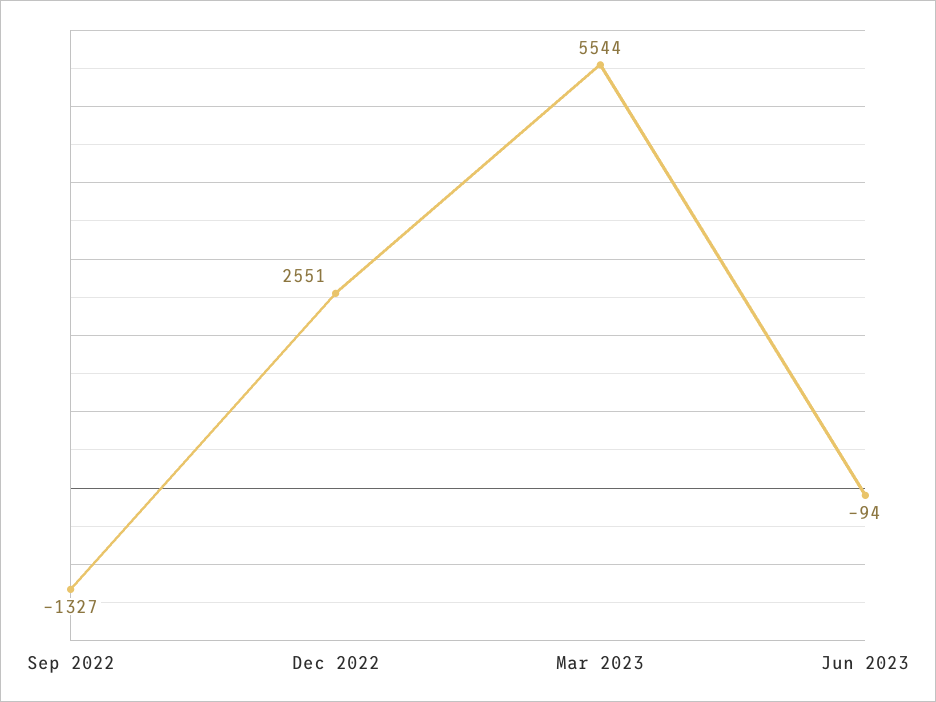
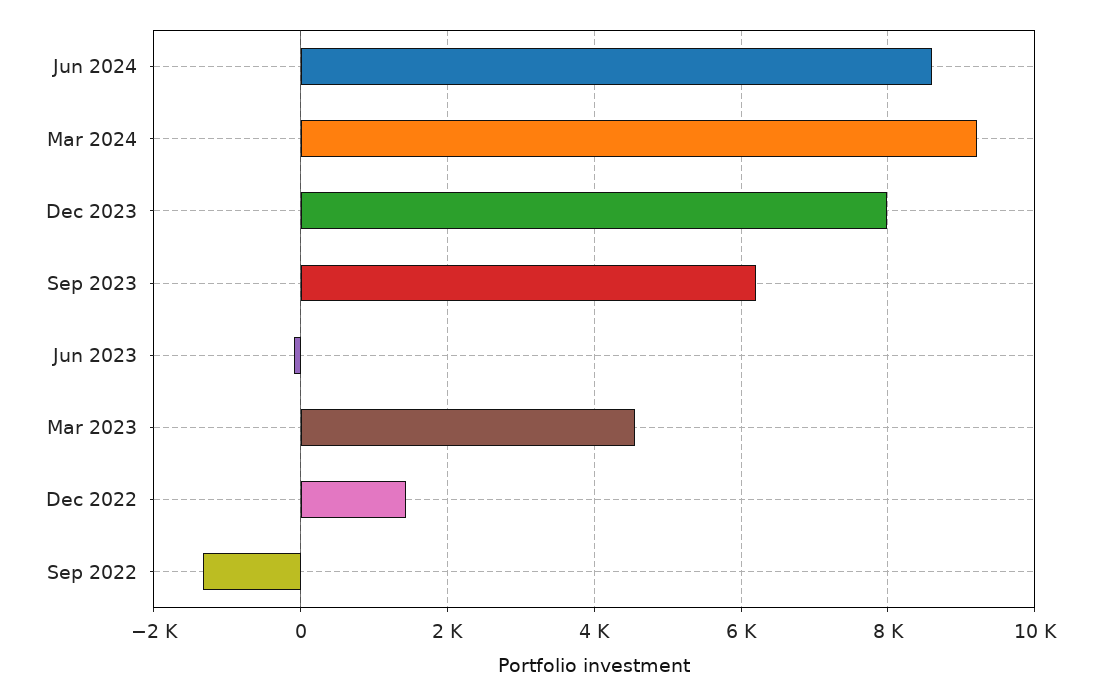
Dec 2022: 2551 -> 1400
Mar 2023: 5544 -> 4600
Jun 2024: none -> 8600
Mar 2024: none -> 9200
Dec 2023: none -> 8000
Sep 2023: none -> 6200

